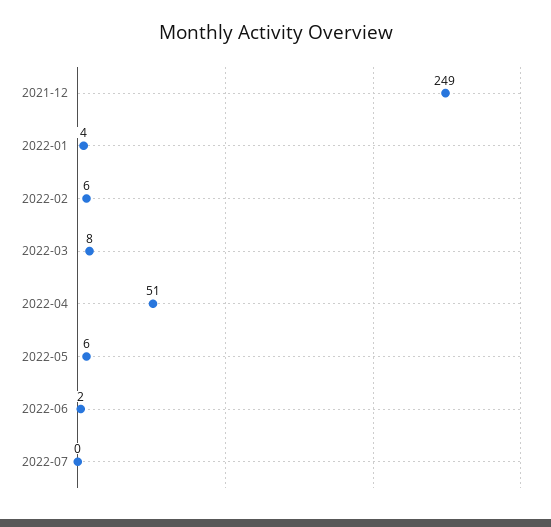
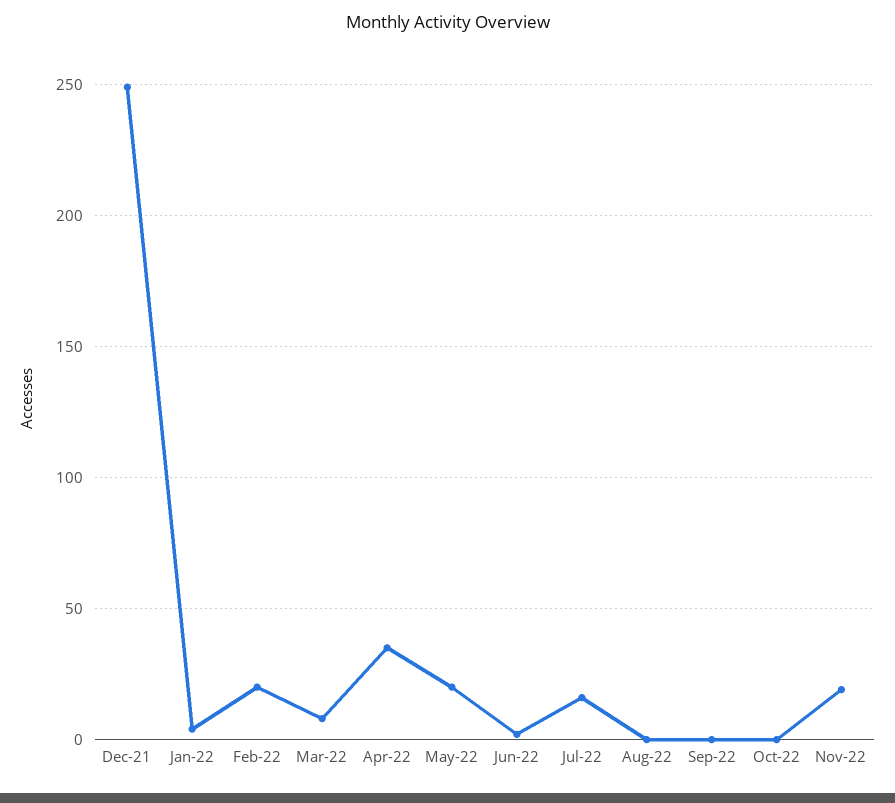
2022-02: 6 -> 20
2022-04: 51 -> 35
2022-05: 6 -> 20
2022-07: 0 -> 15
Aug-22: none -> 0
Sep-22: none -> 0
Oct-22: none -> 0
Nov-22: none -> 20

